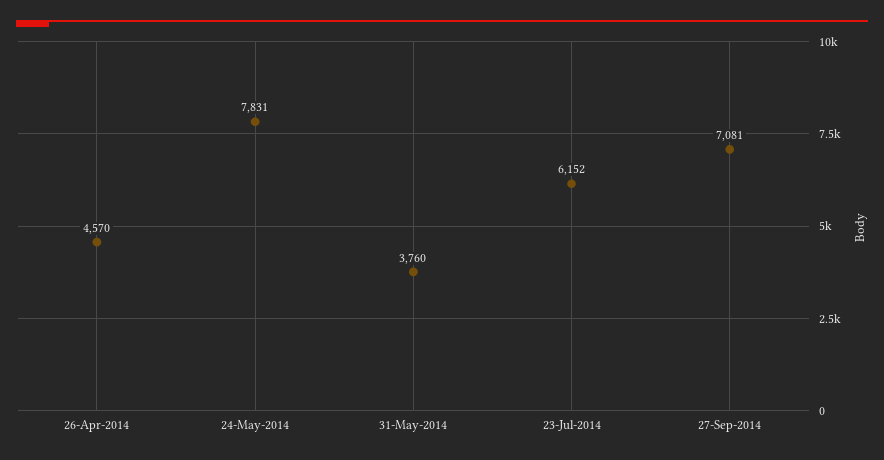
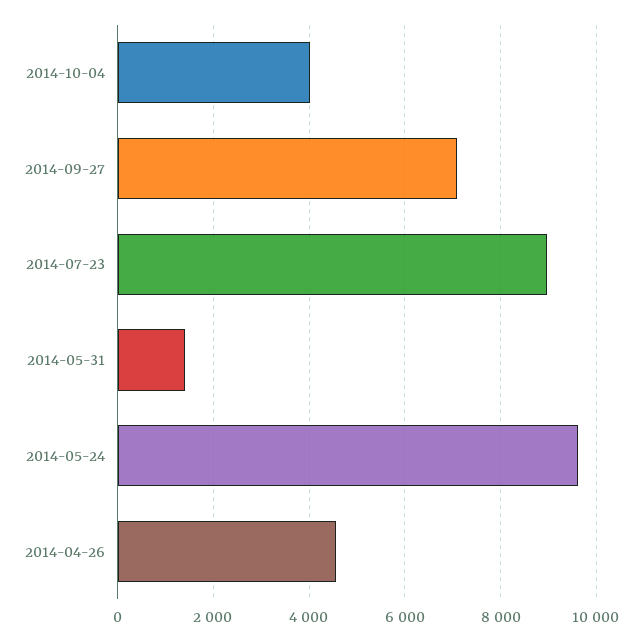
24-May-2014: 7831 -> 9600
31-May-2014: 3760 -> 1400
23-Jul-2014: 6152 -> 9000
2014-10-04: none -> 4000

